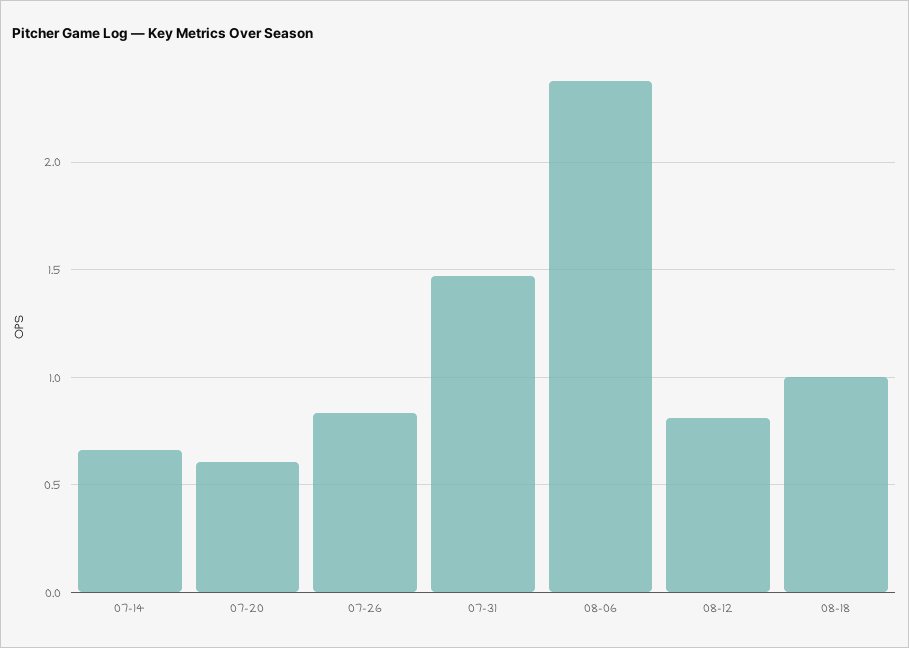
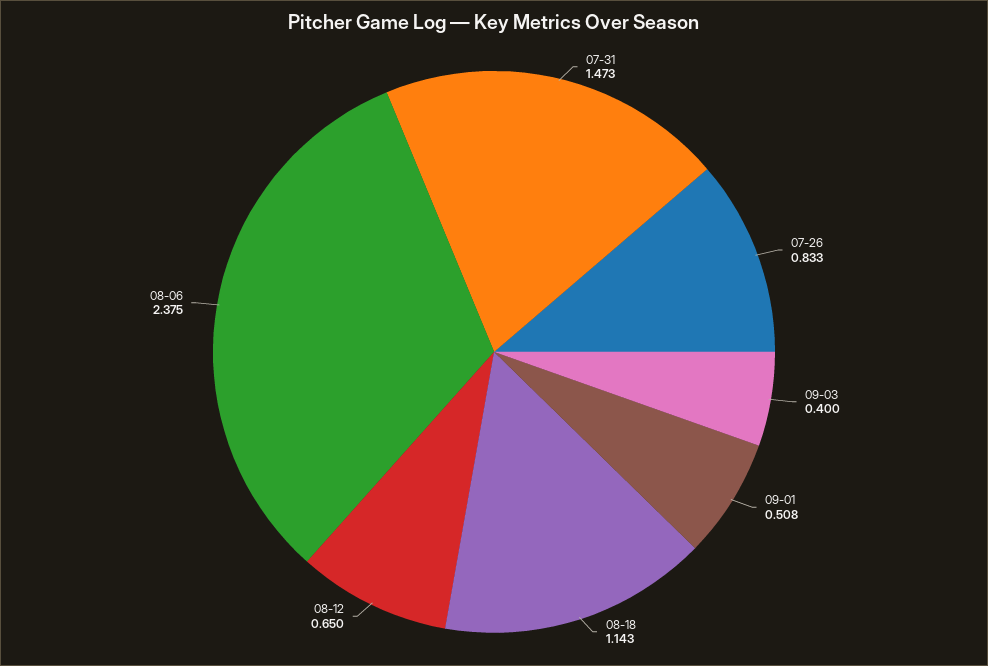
07-14: 0.65 -> none
07-20: 0.6 -> none
08-12: 0.8 -> 0.65
08-18: 1 -> 1.143
09-03: none -> 0.4
09-01: none -> 0.508

